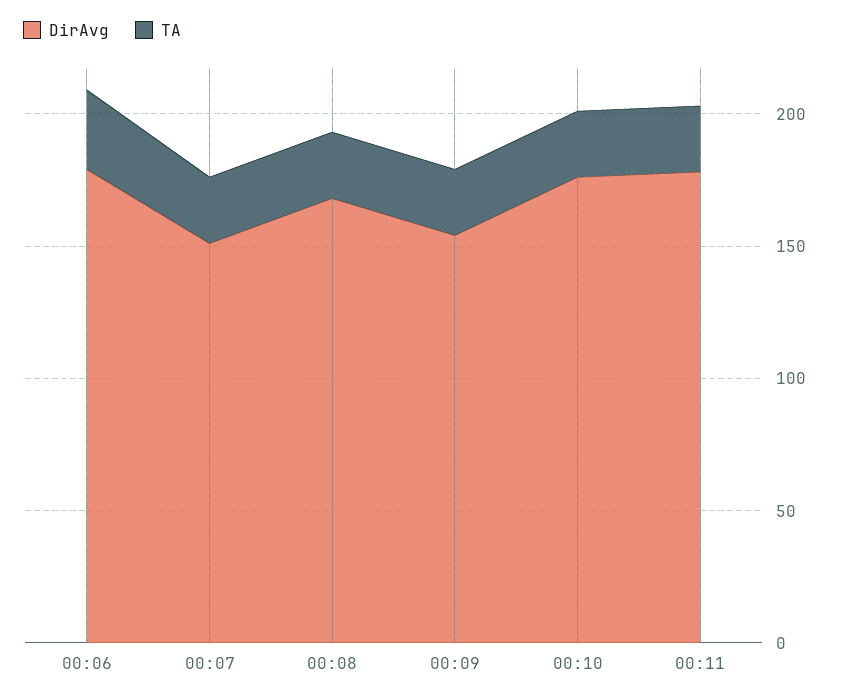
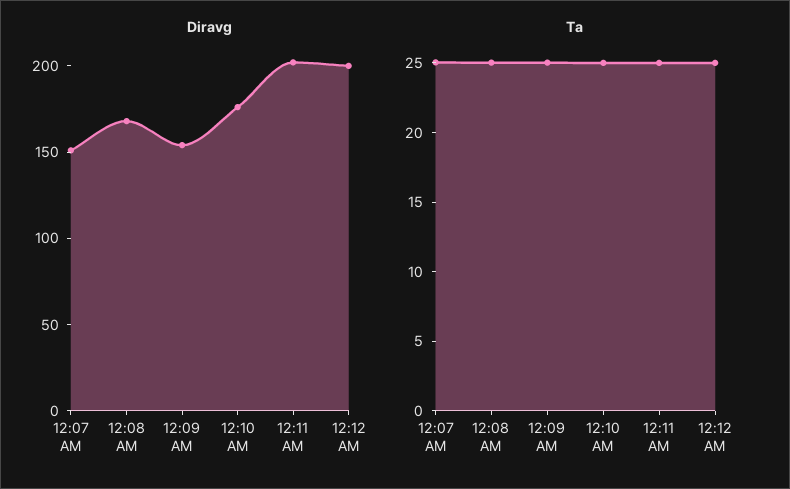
DirAvg, 00:06: 180 -> none
TA, 00:06: 30 -> none
DirAvg, 00:11: 180 -> 200
DirAvg, 12:12 AM: none -> 200
TA, 12:12 AM: none -> 25

